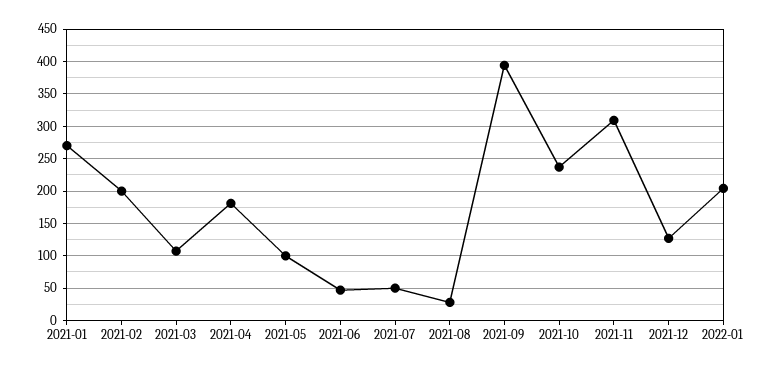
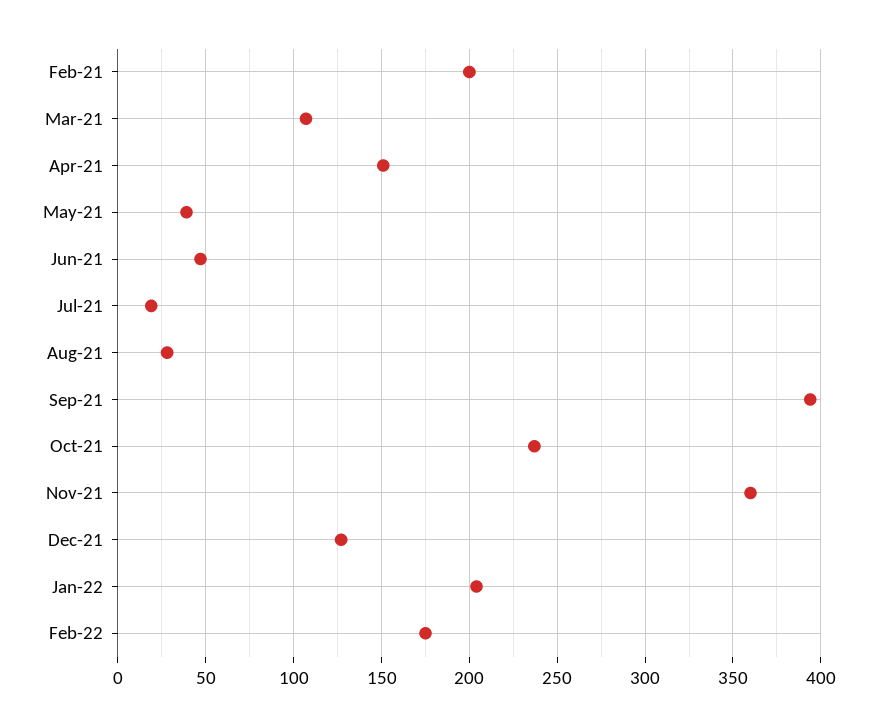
2021-01: 270 -> none
2021-04: 180 -> 150
2021-05: 100 -> 40
2021-07: 50 -> 20
2021-11: 310 -> 360
Feb-22: none -> 175

